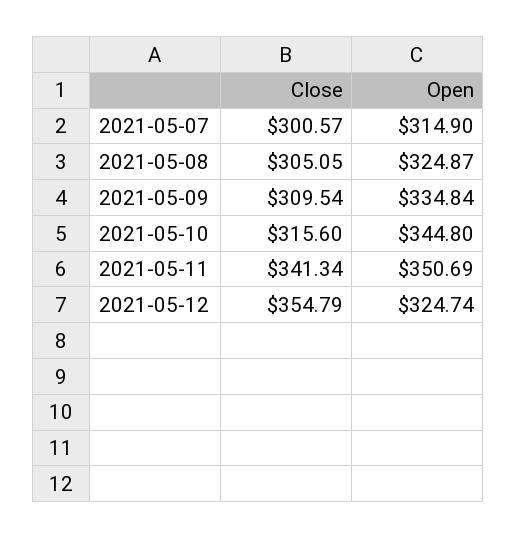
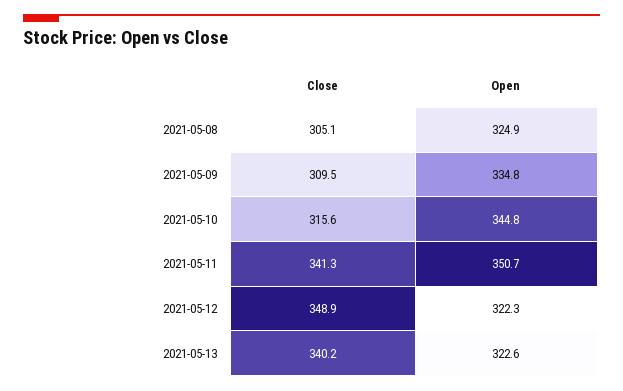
Close, 2021-05-07: 300.57 -> none
Open, 2021-05-07: 314.9 -> none
Close, 2021-05-12: 354.79 -> 348.9
Open, 2021-05-12: 324.74 -> 322.3
Close, 2021-05-13: none -> 340.2
Open, 2021-05-13: none -> 322.6

